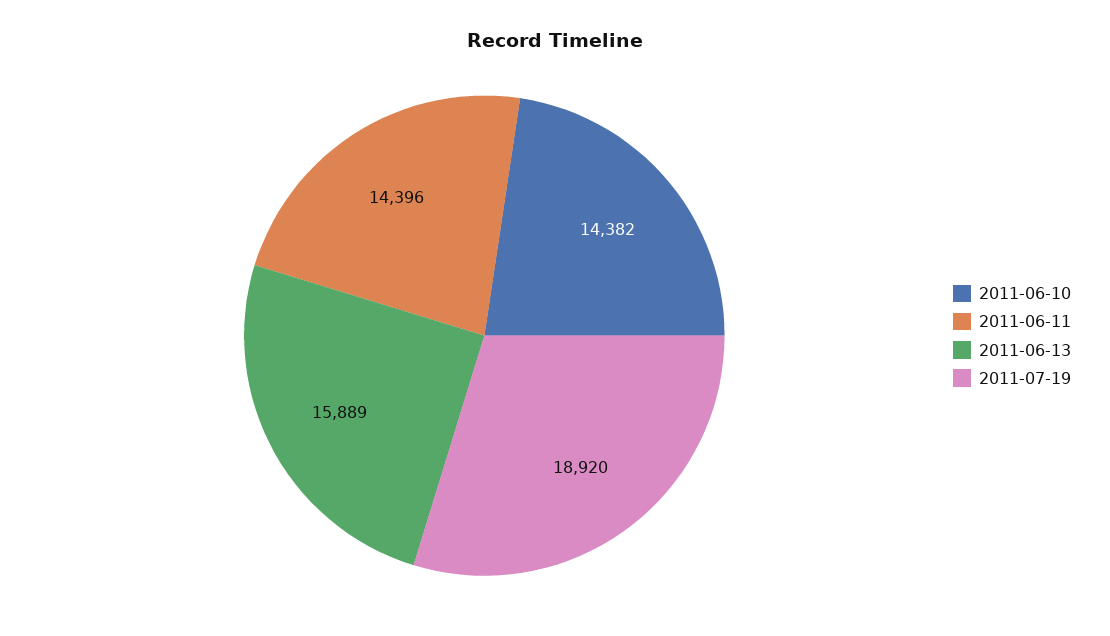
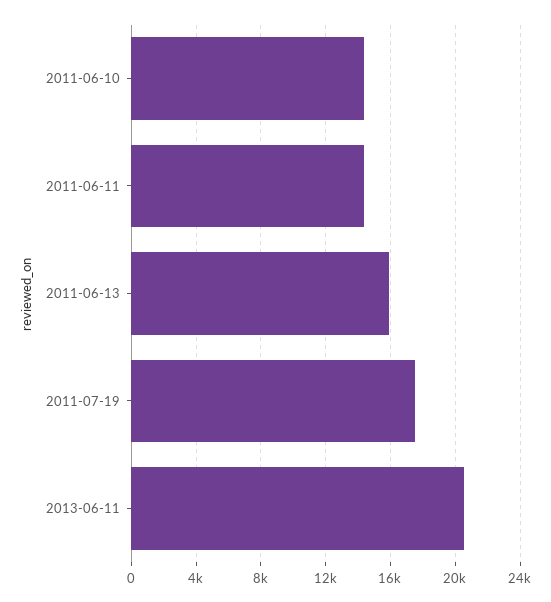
2011-07-19: 18920 -> 17500
2013-06-11: none -> 20500

